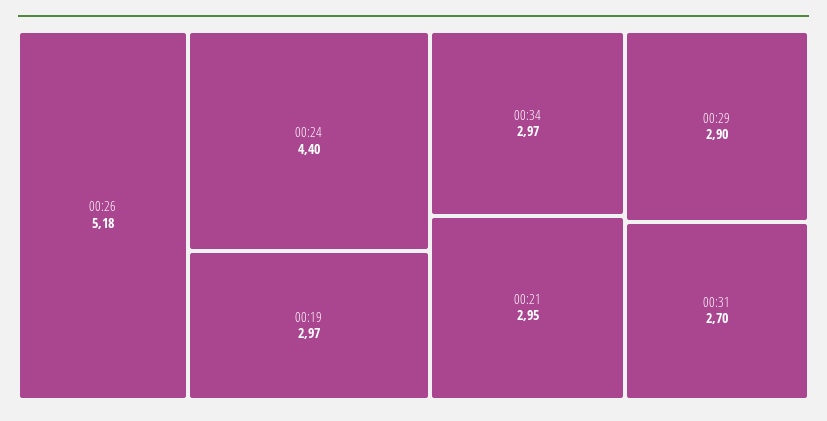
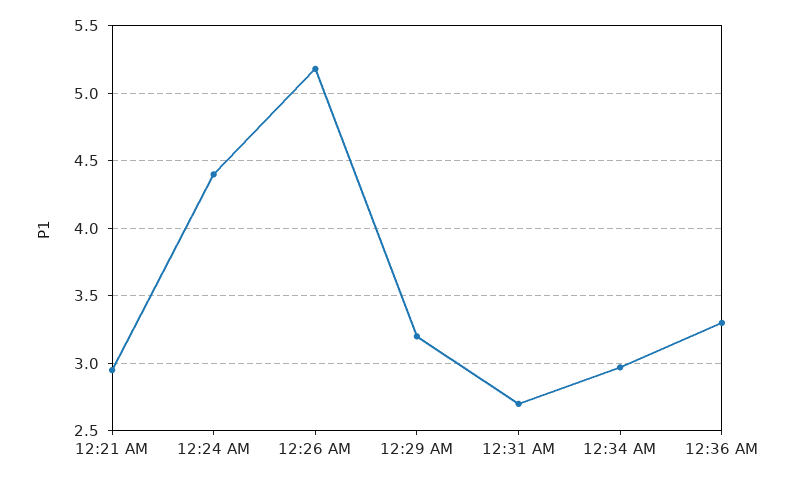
00:19: 2.97 -> none
00:29: 2.9 -> 3.2
12:36 AM: none -> 3.3

